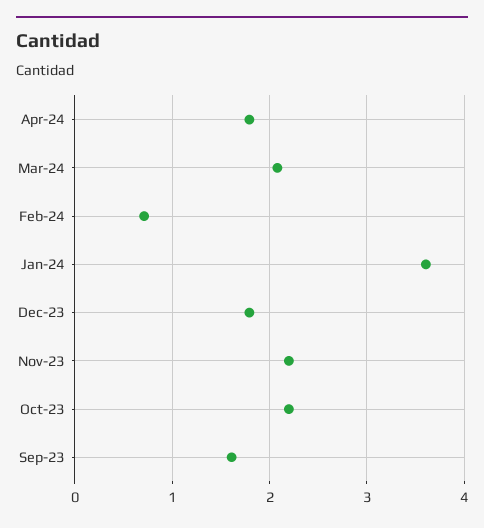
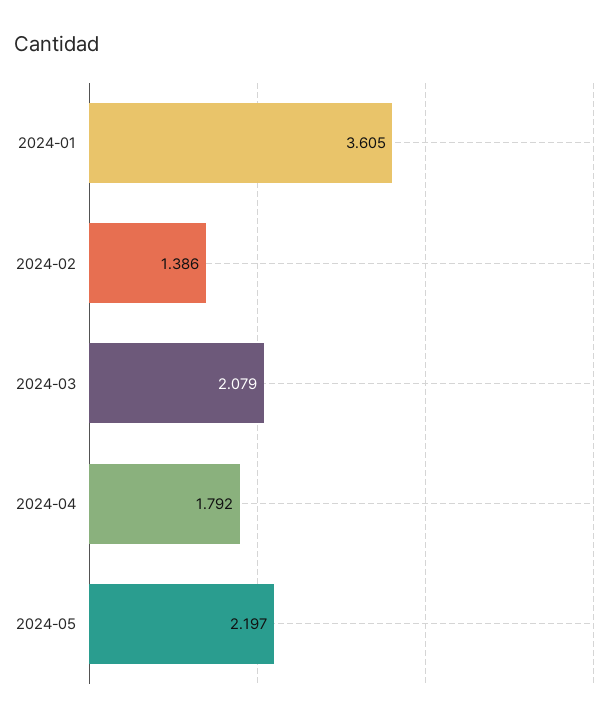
Feb-24: 0.7 -> 1.386
Dec-23: 1.8 -> none
Nov-23: 2.2 -> none
Oct-23: 2.2 -> none
Sep-23: 1.6 -> none
2024-05: none -> 2.197

